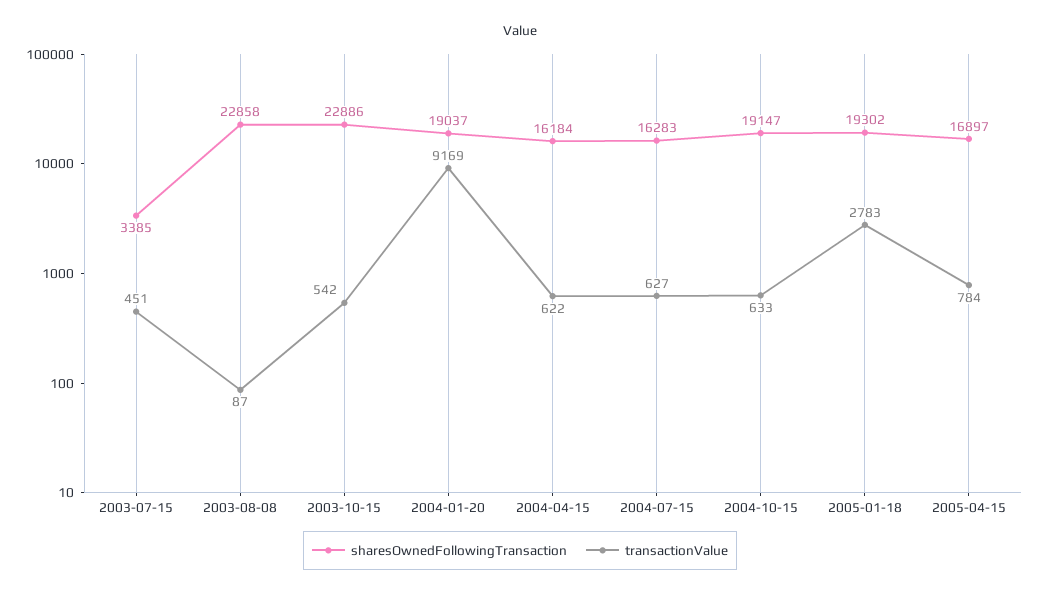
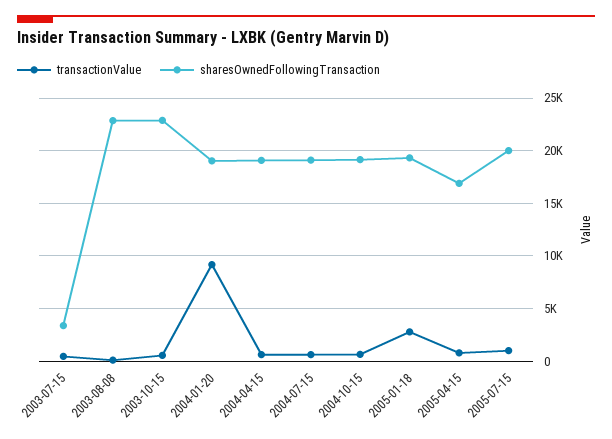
sharesOwnedFollowingTransaction, 2004-04-15: 16184 -> 19000
sharesOwnedFollowingTransaction, 2004-07-15: 16283 -> 19000
transactionValue, 2005-07-15: none -> 1000
sharesOwnedFollowingTransaction, 2005-07-15: none -> 20000

